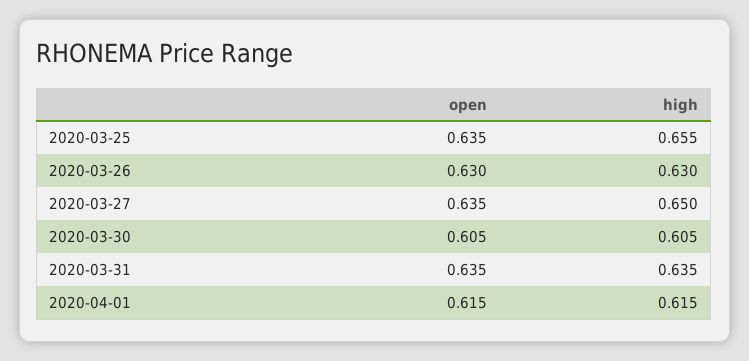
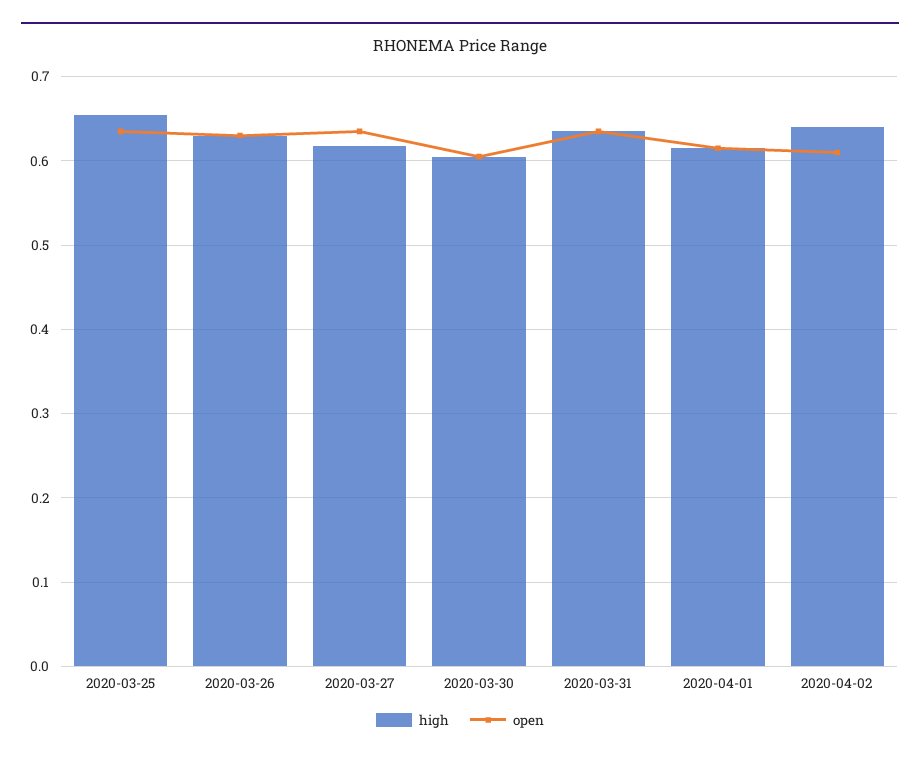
high, 2020-03-27: 0.65 -> 0.62
high, 2020-04-02: none -> 0.64
open, 2020-04-02: none -> 0.61

